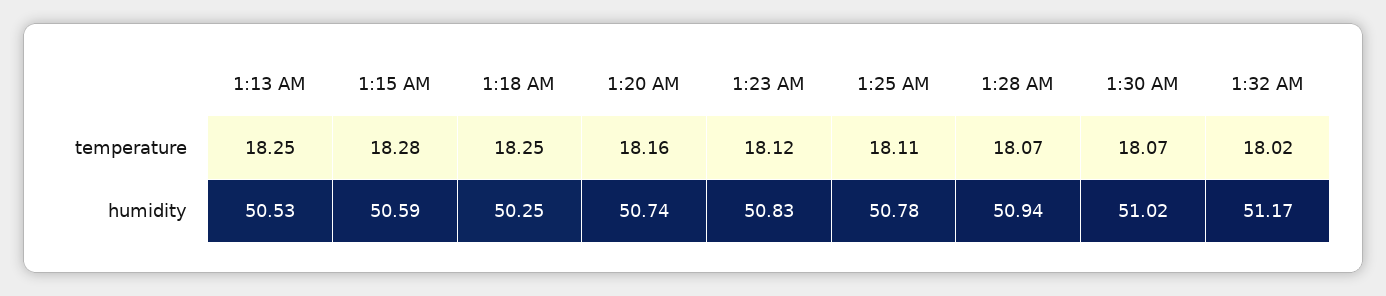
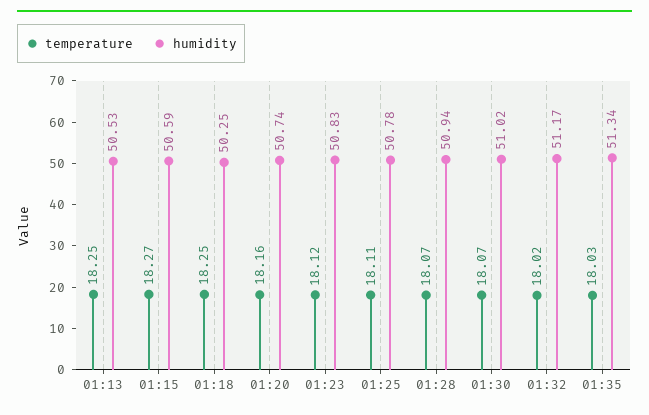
temperature, 1:15 AM: 18.28 -> 18.27
temperature, 01:35: none -> 18.03
humidity, 01:35: none -> 51.34

